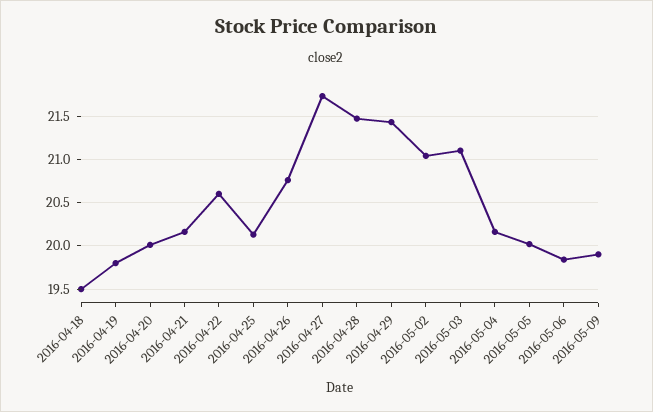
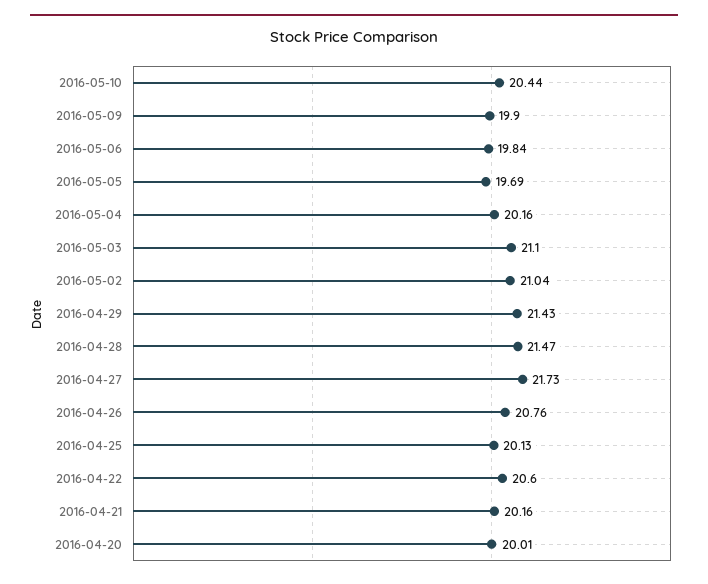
2016-04-18: 19.5 -> none
2016-04-19: 19.8 -> none
2016-05-05: 20 -> 19.69
2016-05-10: none -> 20.44

